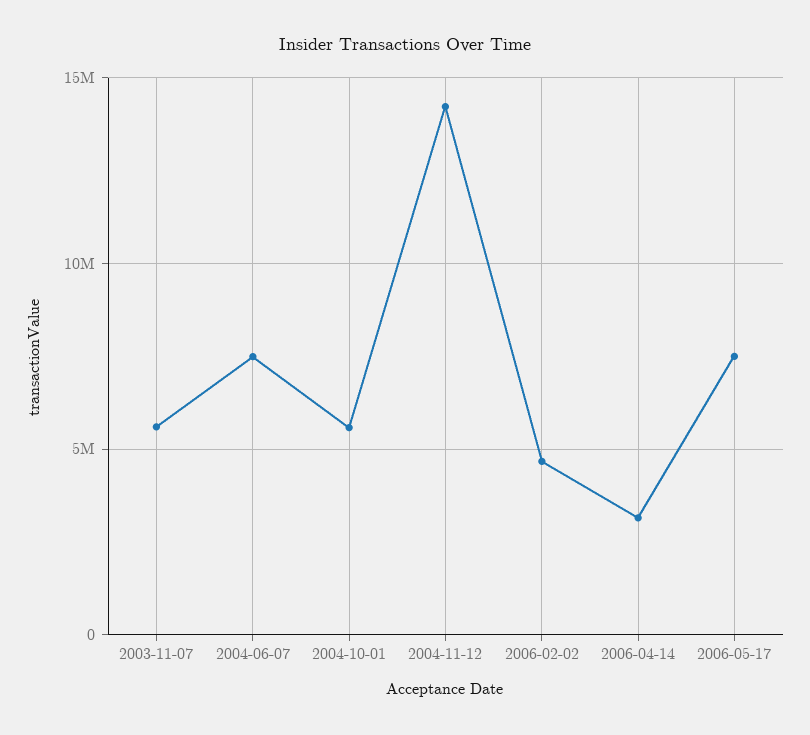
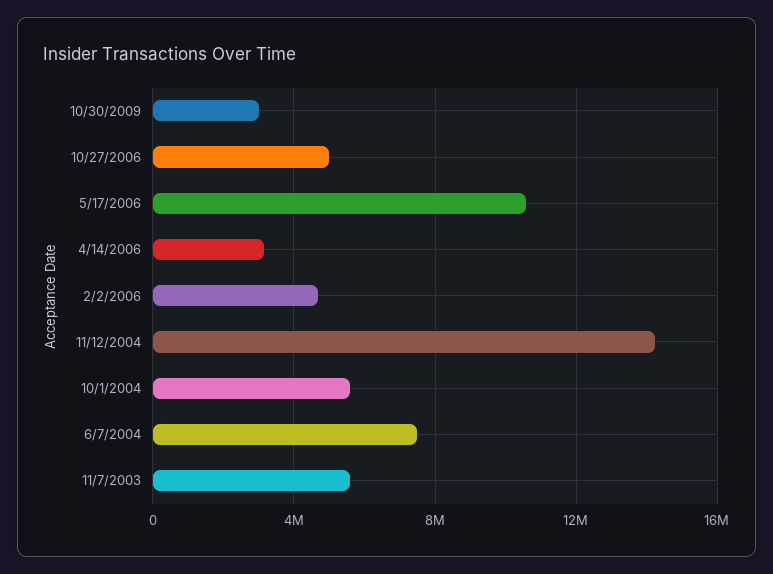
2006-05-17: 7500000 -> 10500000
10/30/2009: none -> 3000000
10/27/2006: none -> 5000000

